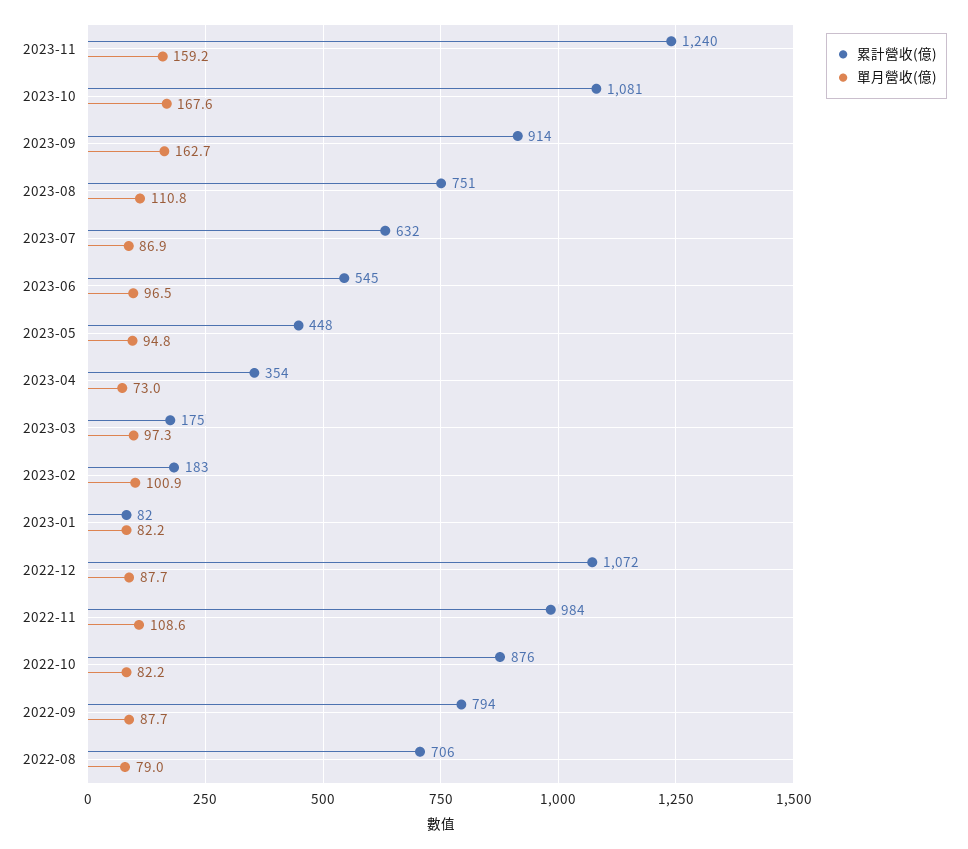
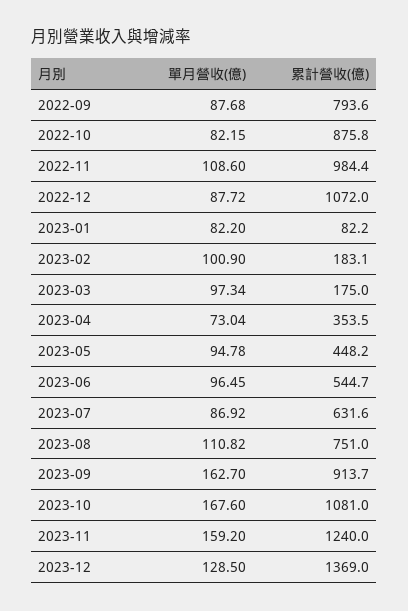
累計營收(億), 2022-08: 706 -> none
單月營收(億), 2022-08: 79 -> none
單月營收(億), 2023-12: none -> 128.5
累計營收(億), 2023-12: none -> 1369

